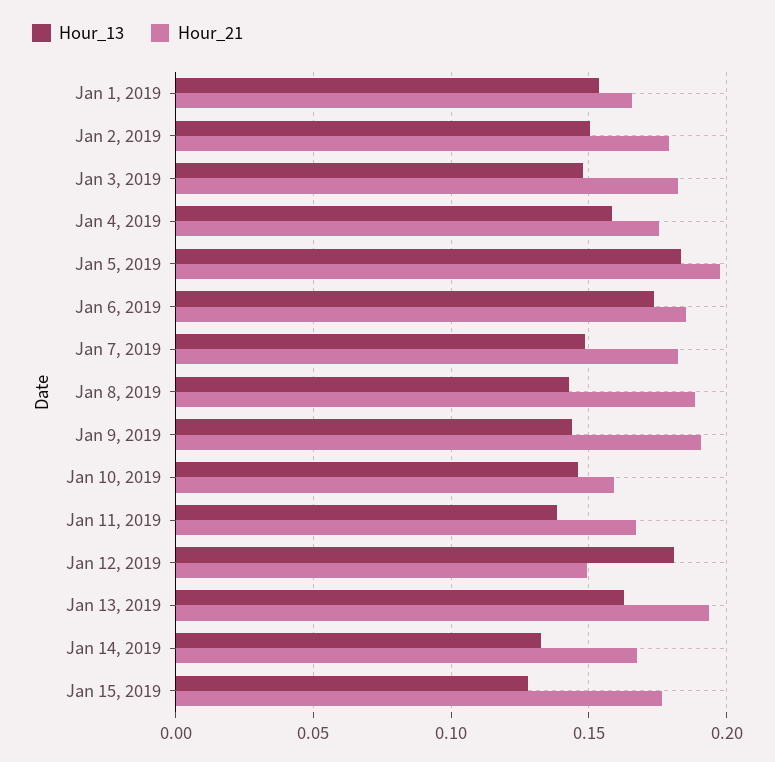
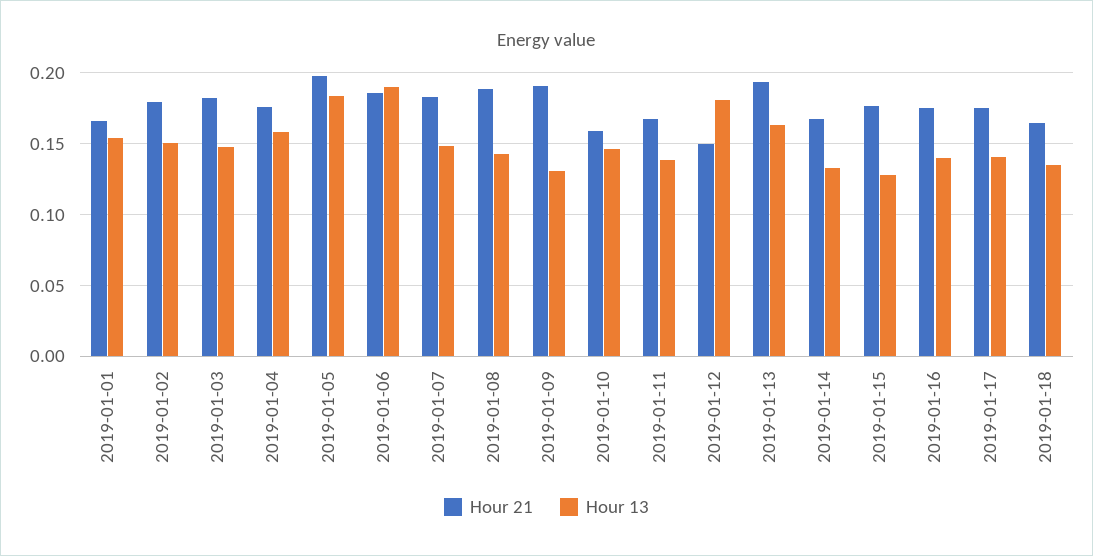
Hour_13, Jan 6, 2019: 0.175 -> 0.19
Hour_13, Jan 9, 2019: 0.145 -> 0.13
Hour_21, 2019-01-16: none -> 0.175
Hour_13, 2019-01-16: none -> 0.14
Hour_21, 2019-01-17: none -> 0.175
Hour_13, 2019-01-17: none -> 0.14
Hour_21, 2019-01-18: none -> 0.165
Hour_13, 2019-01-18: none -> 0.135

